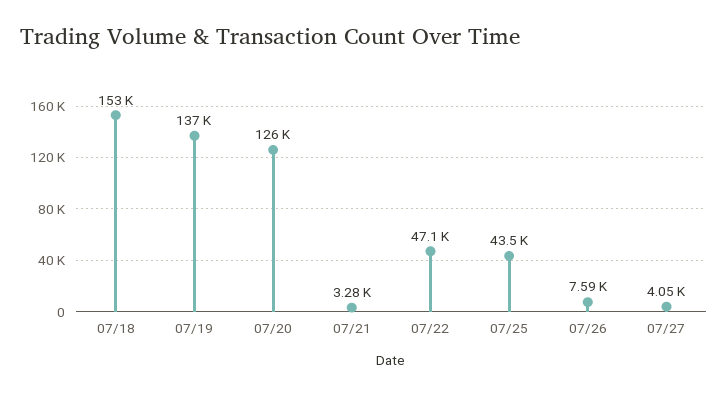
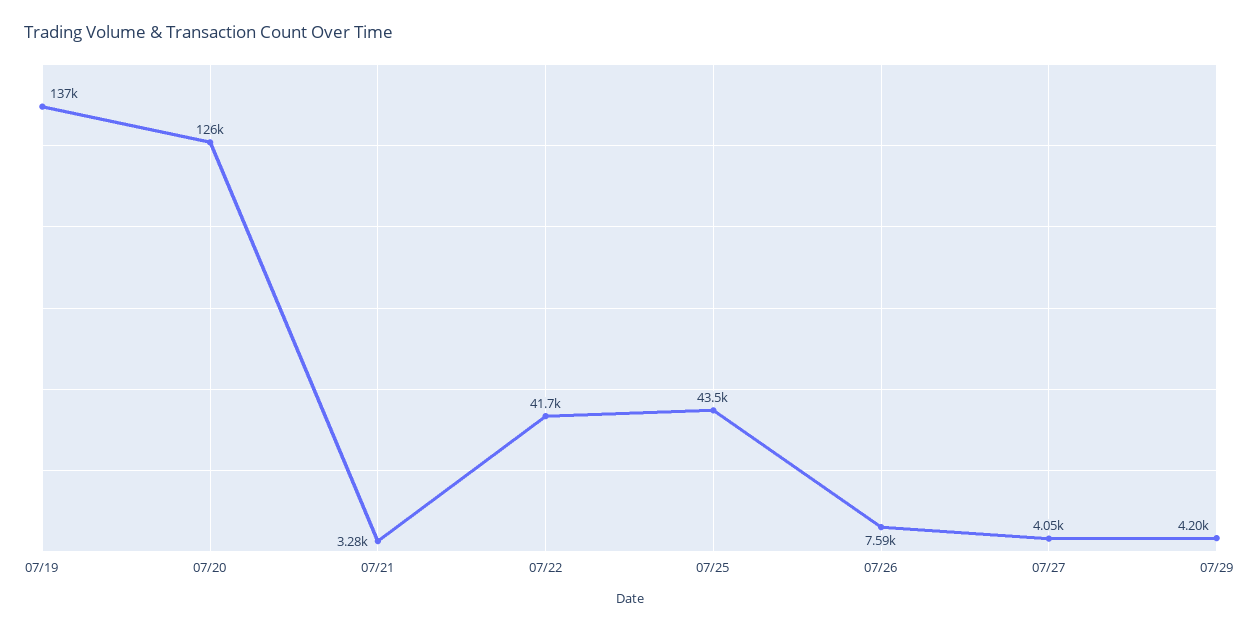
07/18: 153000 -> none
07/22: 47100 -> 41700
07/29: none -> 4200

